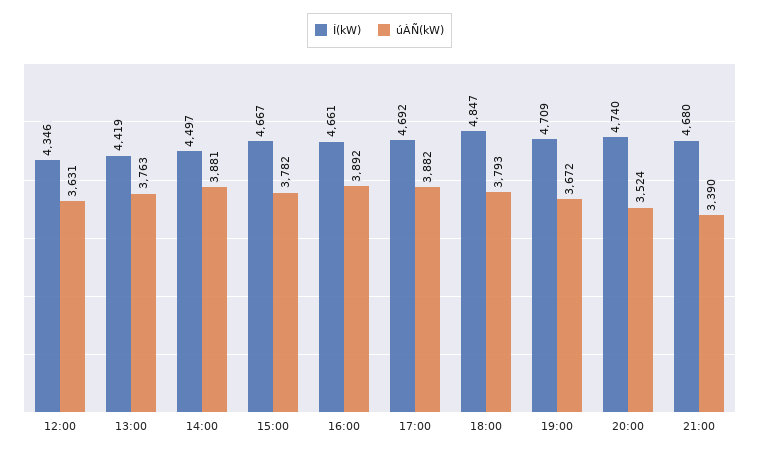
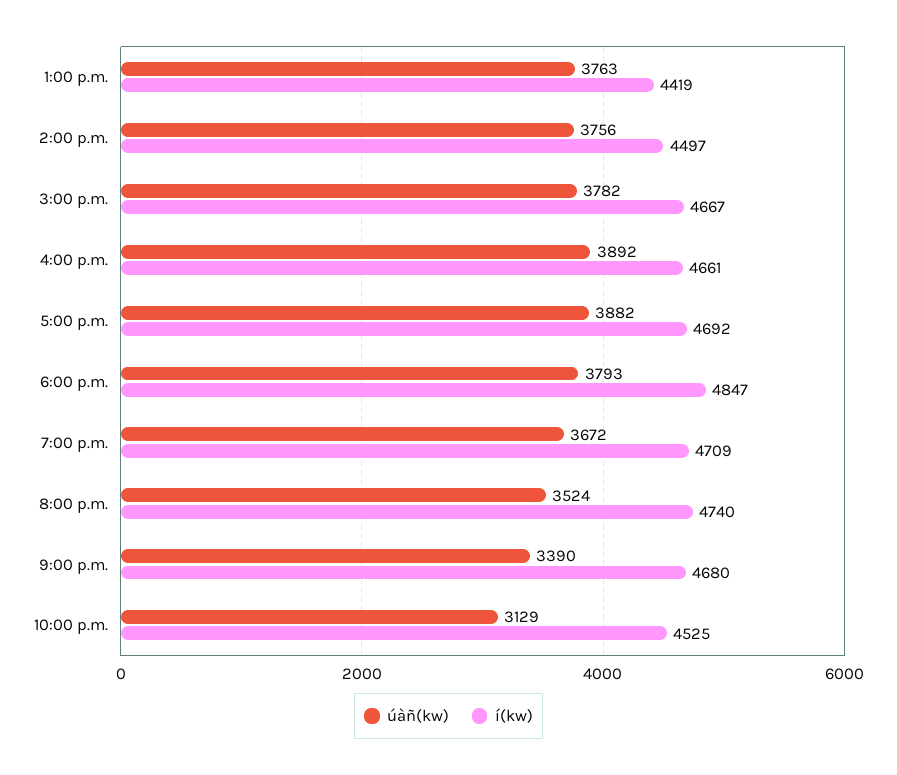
Í(kW), 12:00: 4346 -> none
úÀÑ(kW), 12:00: 3631 -> none
úÀÑ(kW), 14:00: 3881 -> 3756
úÀÑ(kW), 10:00 p.m.: none -> 3129
Í(kW), 10:00 p.m.: none -> 4525

